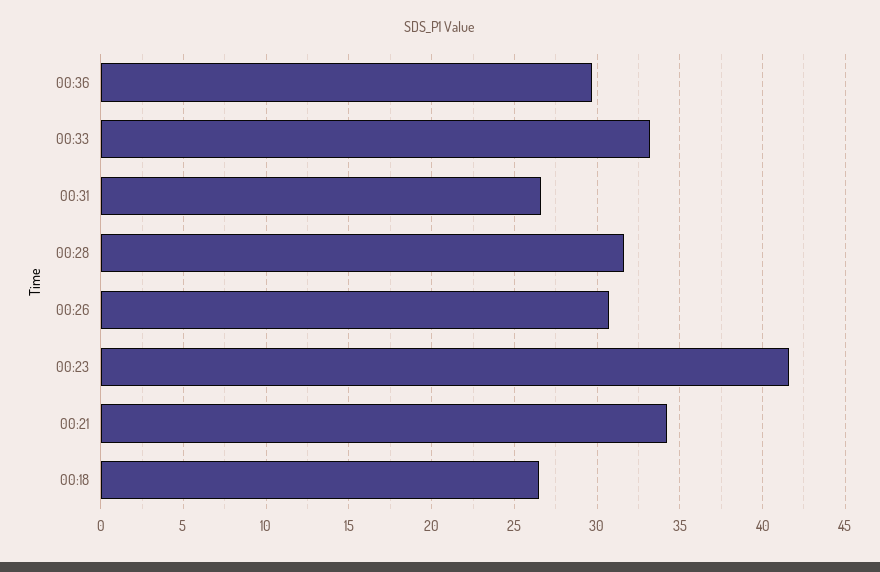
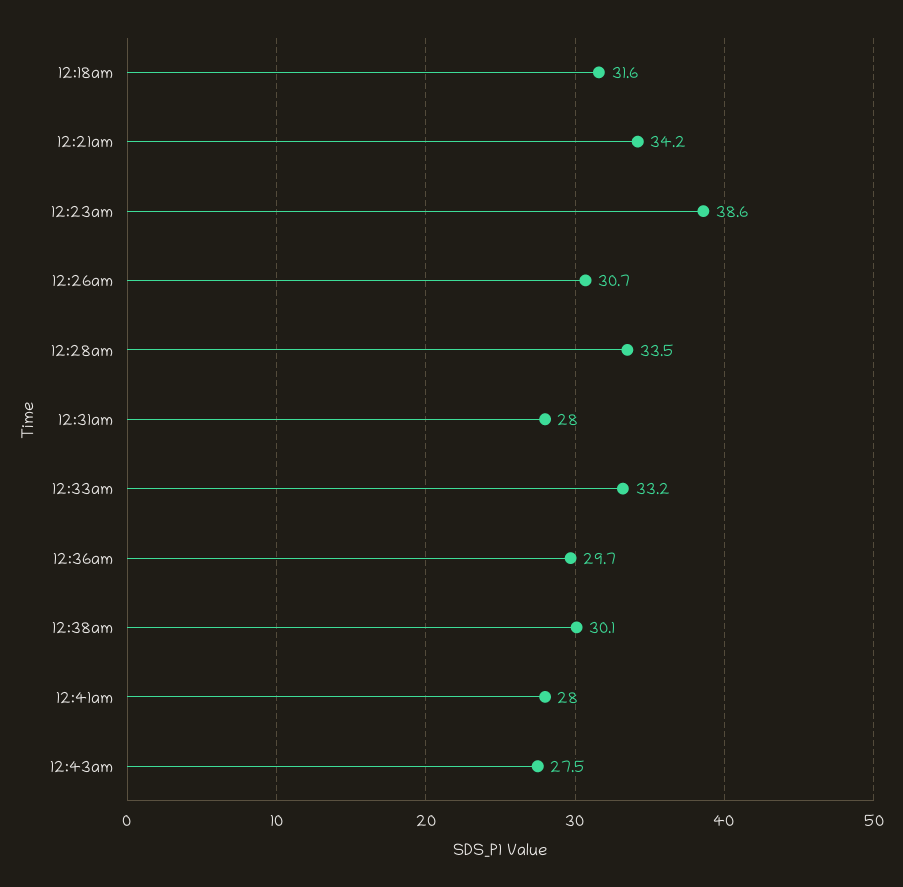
00:31: 26.5 -> 28
00:28: 31.5 -> 33.5
00:23: 41.5 -> 38.6
00:18: 26.5 -> 31.6
12:38am: none -> 30.1
12:41am: none -> 28
12:43am: none -> 27.5

